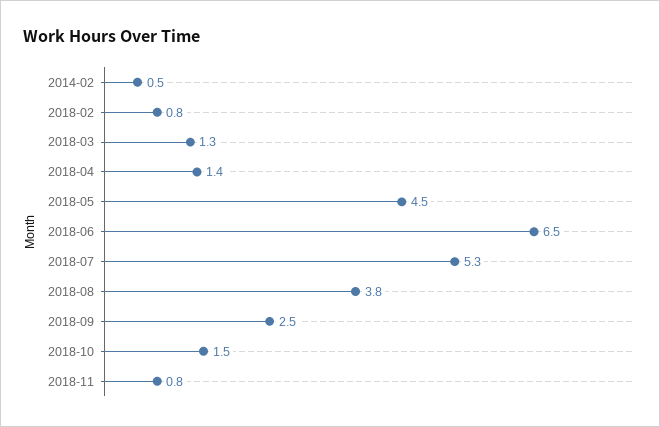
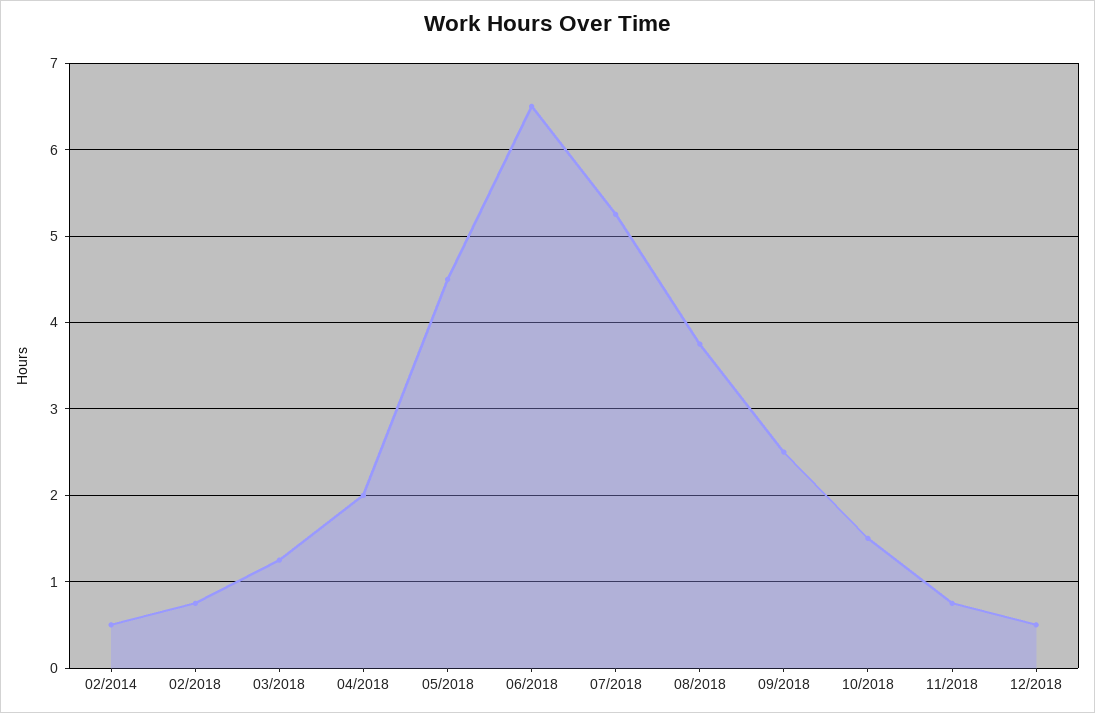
2018-04: 1.4 -> 2
12/2018: none -> 0.5

